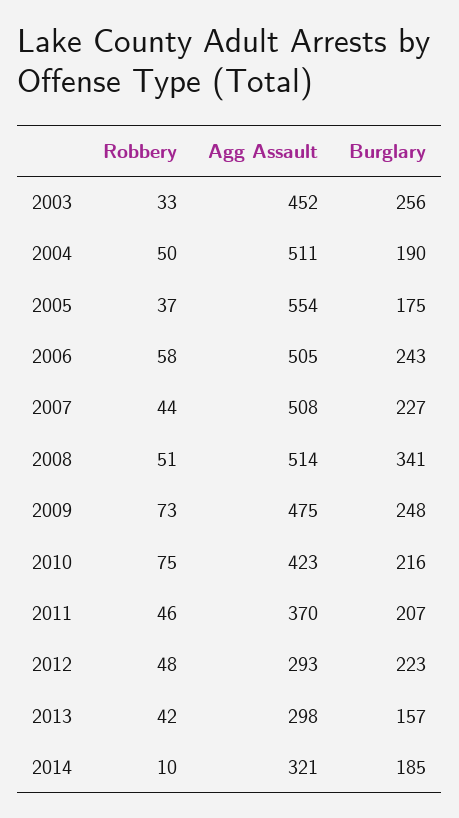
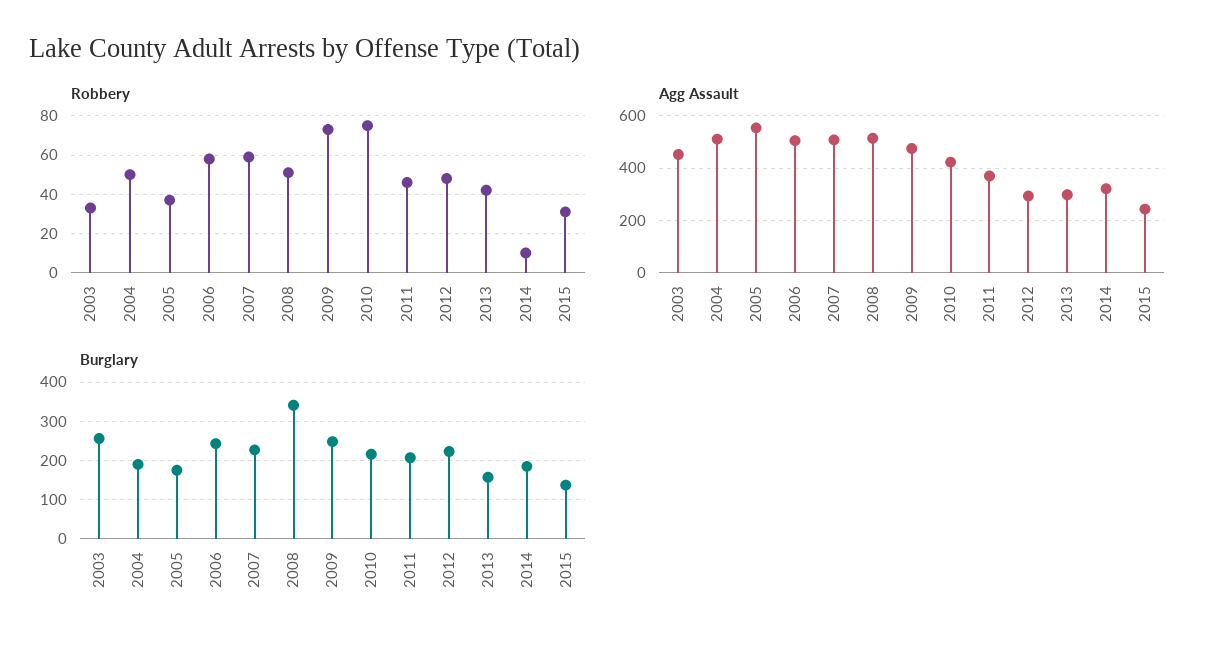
Robbery, 2007: 44 -> 60
Robbery, 2015: none -> 30
Agg Assault, 2015: none -> 250
Burglary, 2015: none -> 140

